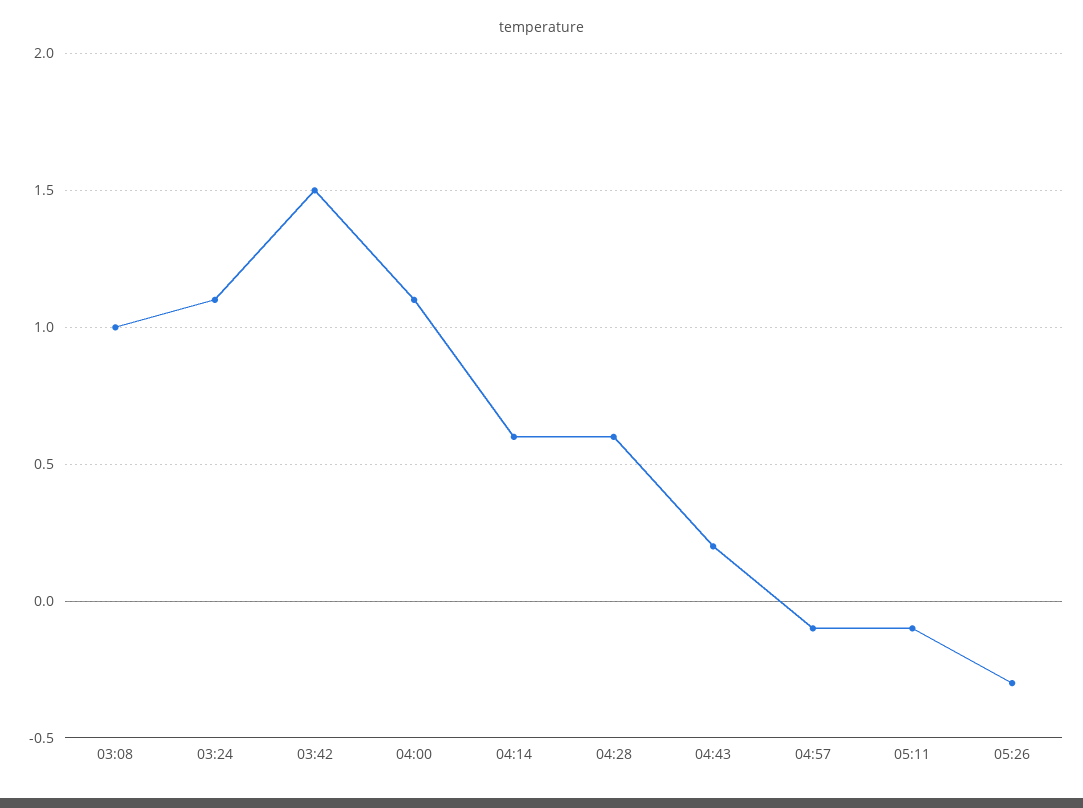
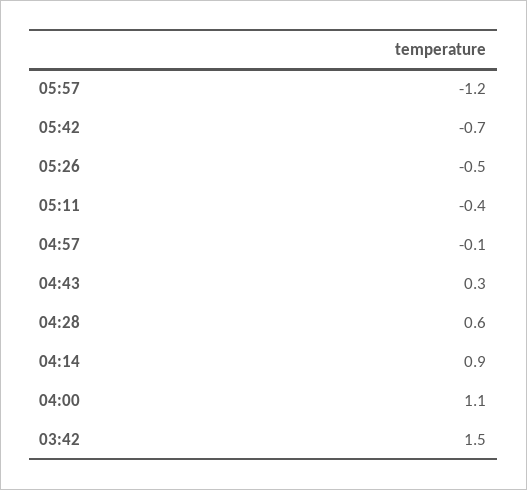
03:08: 1 -> none
03:24: 1.1 -> none
04:14: 0.6 -> 0.9
04:43: 0.2 -> 0.3
05:11: -0.1 -> -0.4
05:26: -0.3 -> -0.5
05:57: none -> -1.2
05:42: none -> -0.7

